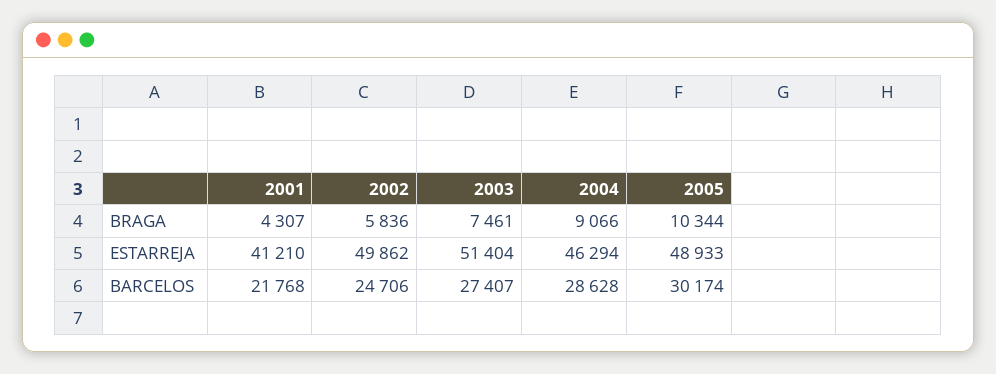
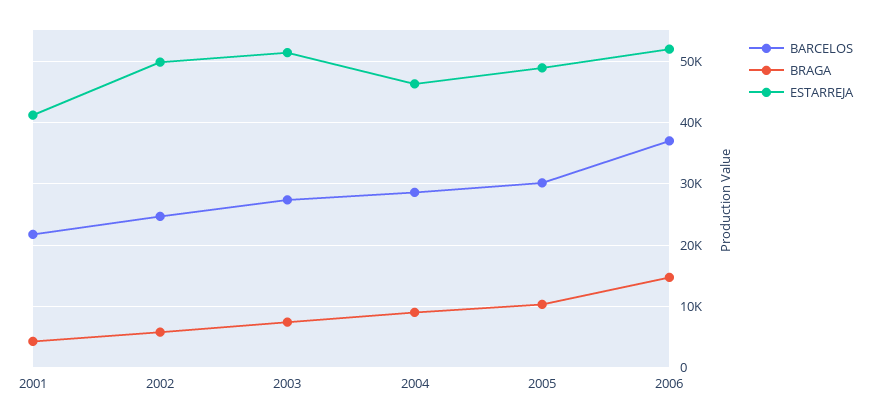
BARCELOS, 2006: none -> 37000
BRAGA, 2006: none -> 15000
ESTARREJA, 2006: none -> 52000

